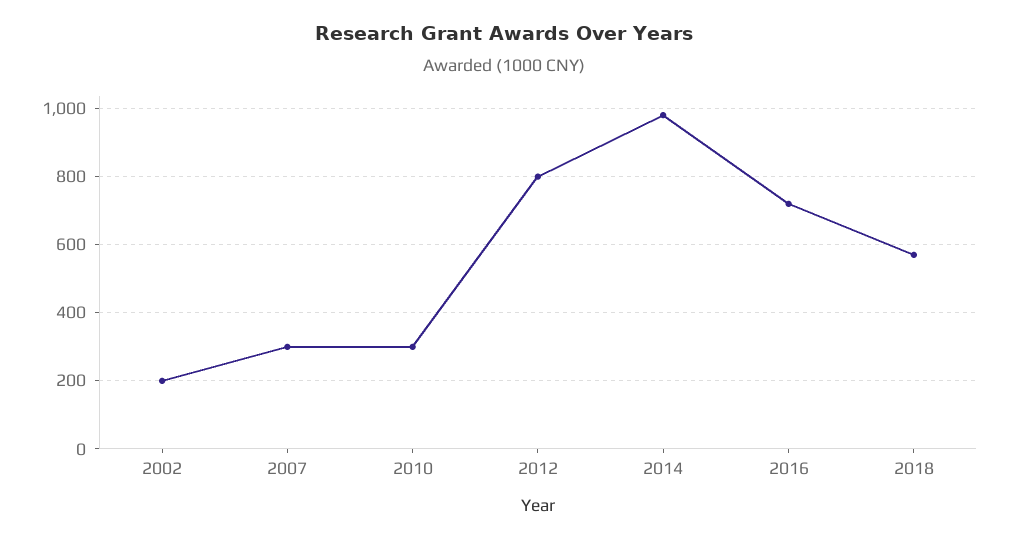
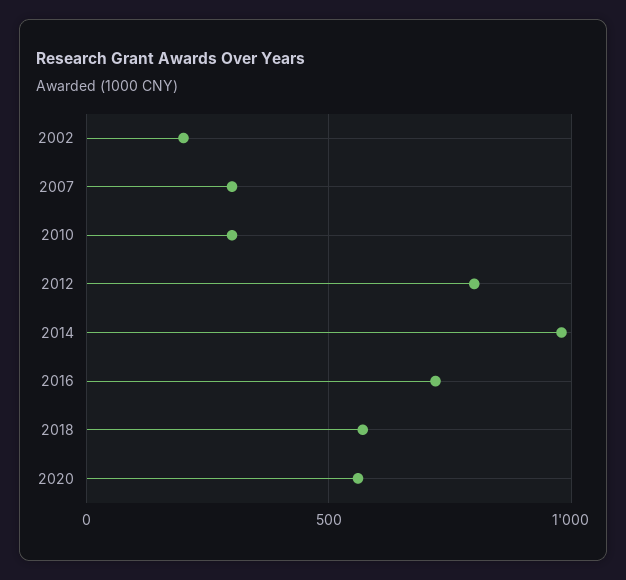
2020: none -> 550

